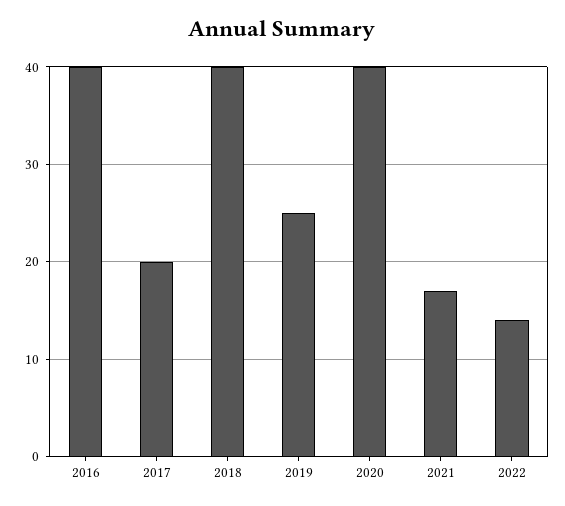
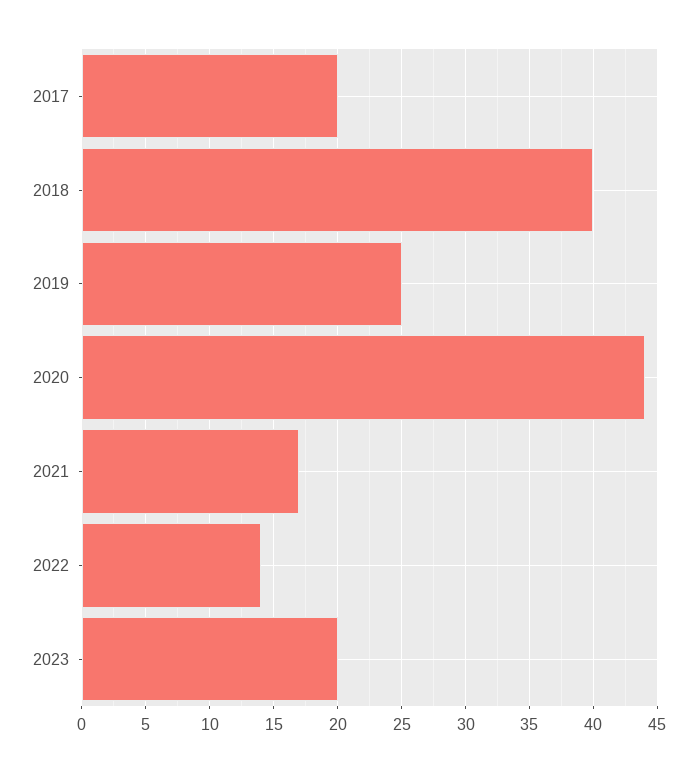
2016: 40 -> none
2020: 40 -> 44
2023: none -> 20

